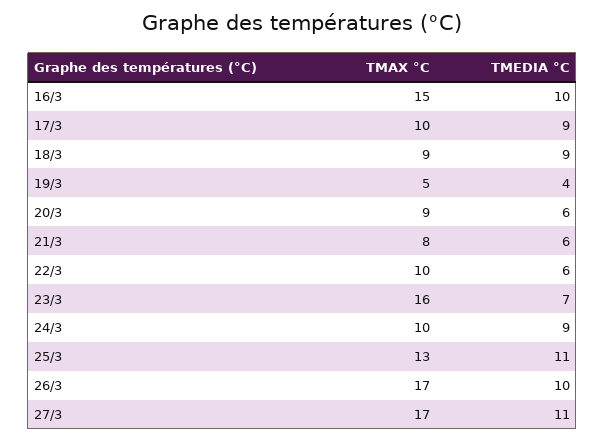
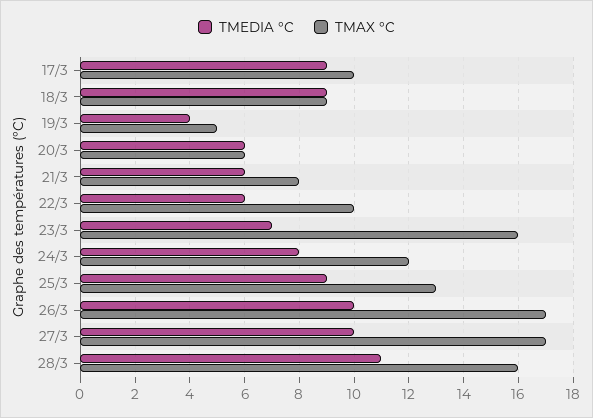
TMAX °C, 16/3: 15 -> none
TMEDIA °C, 16/3: 10 -> none
TMAX °C, 20/3: 9 -> 6
TMAX °C, 24/3: 10 -> 12
TMEDIA °C, 24/3: 9 -> 8
TMEDIA °C, 25/3: 11 -> 9
TMEDIA °C, 27/3: 11 -> 10
TMEDIA °C, 28/3: none -> 11
TMAX °C, 28/3: none -> 16

